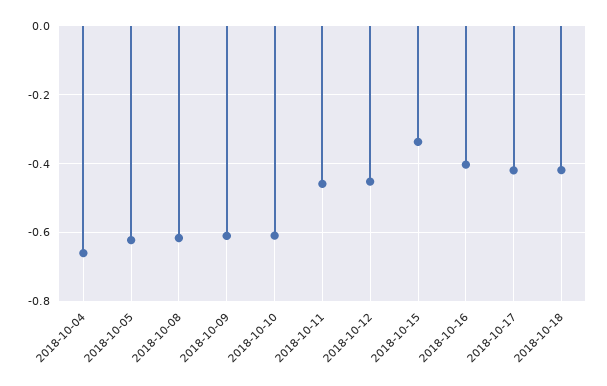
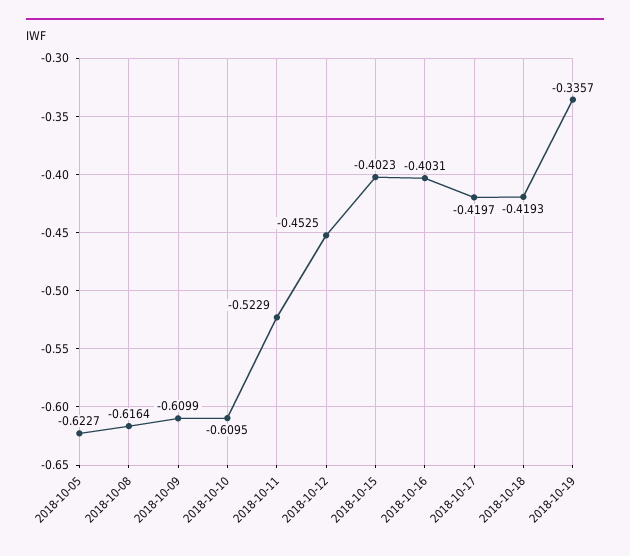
2018-10-04: -0.66 -> none
2018-10-11: -0.46 -> -0.5229
2018-10-15: -0.34 -> -0.4023
2018-10-19: none -> -0.3357

